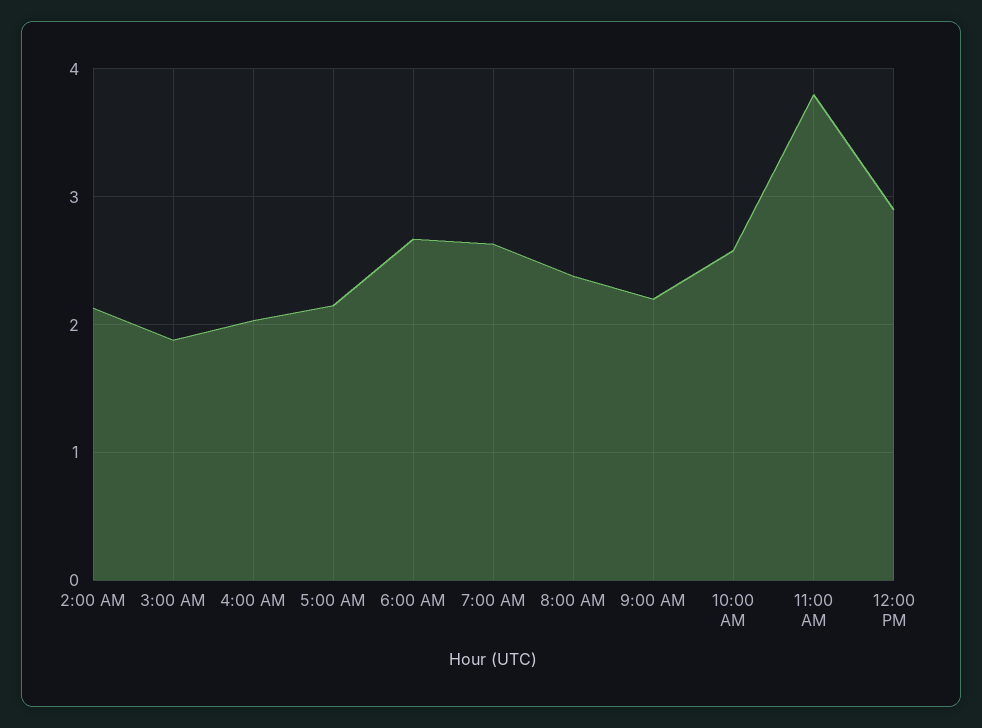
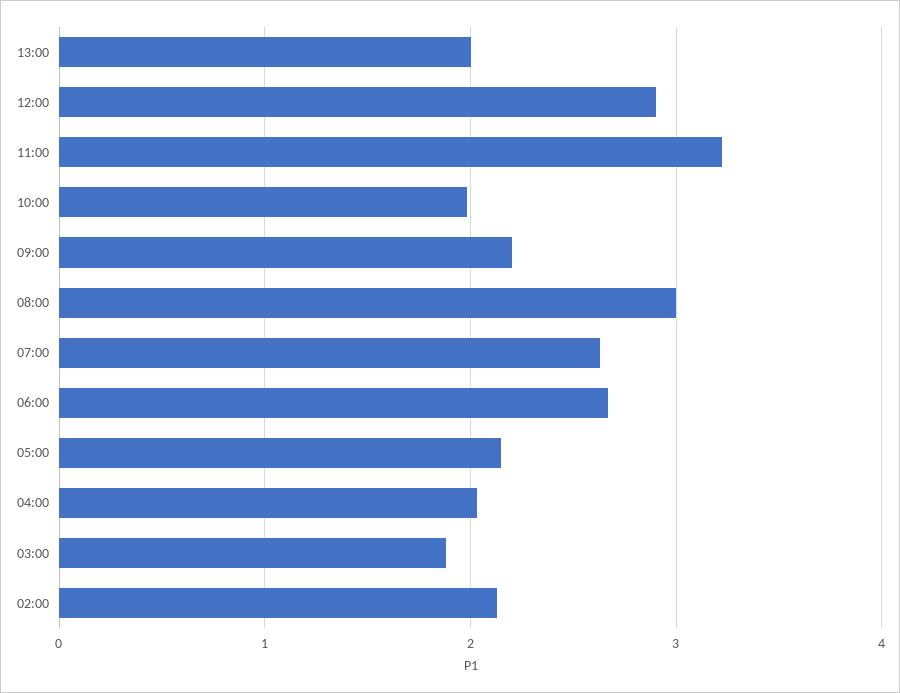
8:00 AM: 2.4 -> 3
10:00 AM: 2.6 -> 2
11:00 AM: 3.8 -> 3.2
13:00: none -> 2

